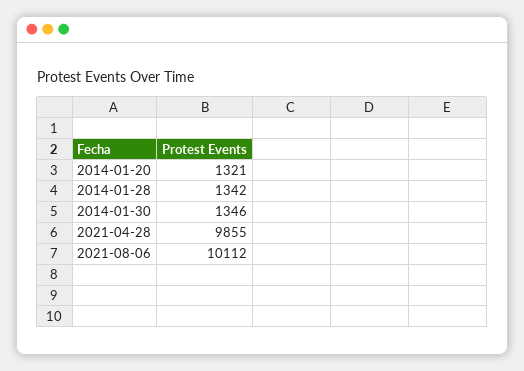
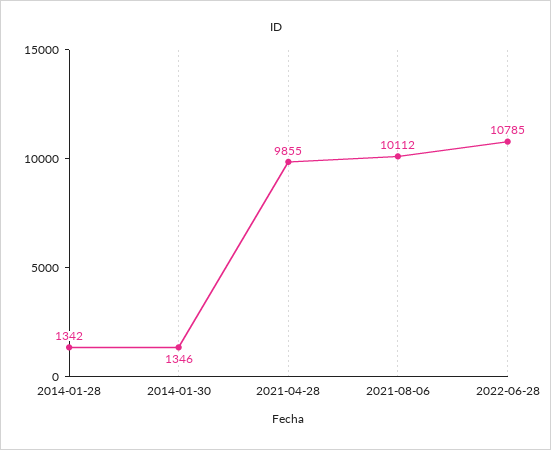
2014-01-20: 1321 -> none
2022-06-28: none -> 10785

